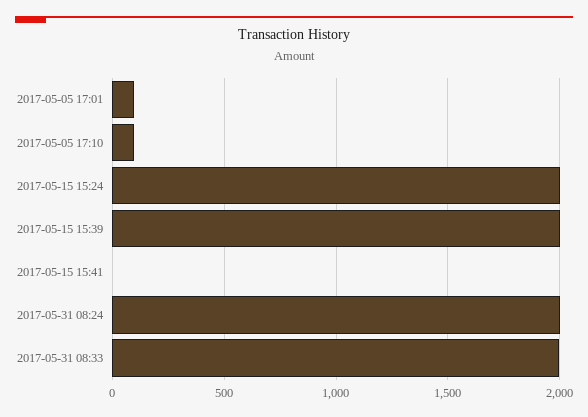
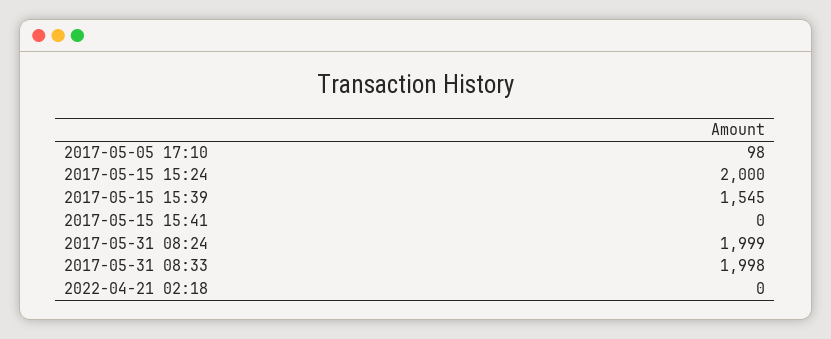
2017-05-05 17:01: 100 -> none
2017-05-15 15:39: 2000 -> 1545
2022-04-21 02:18: none -> 0

